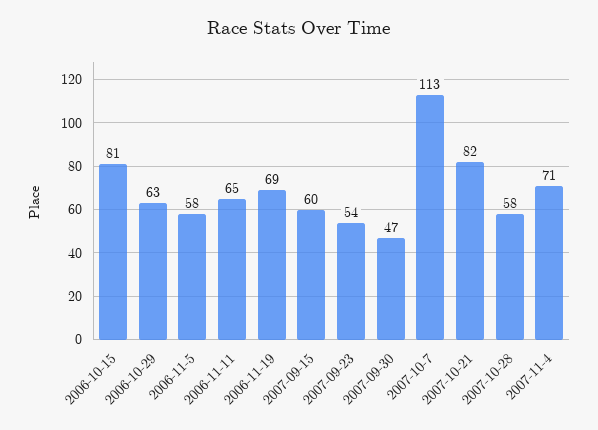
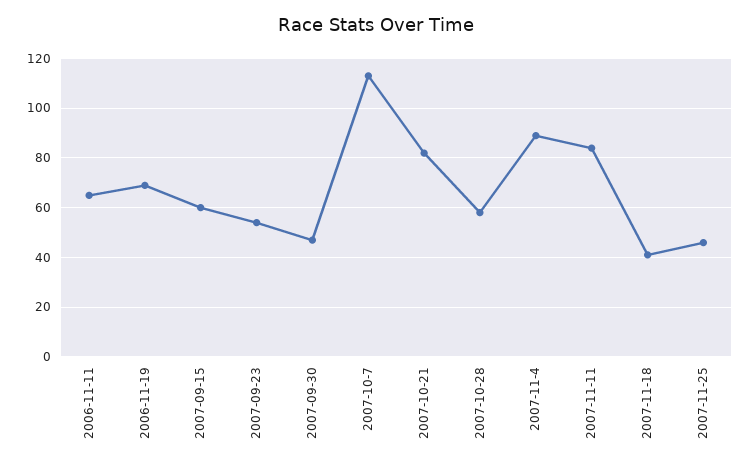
2006-10-15: 81 -> none
2006-10-29: 63 -> none
2006-11-5: 58 -> none
2007-11-4: 71 -> 90
2007-11-11: none -> 85
2007-11-18: none -> 40
2007-11-25: none -> 45

